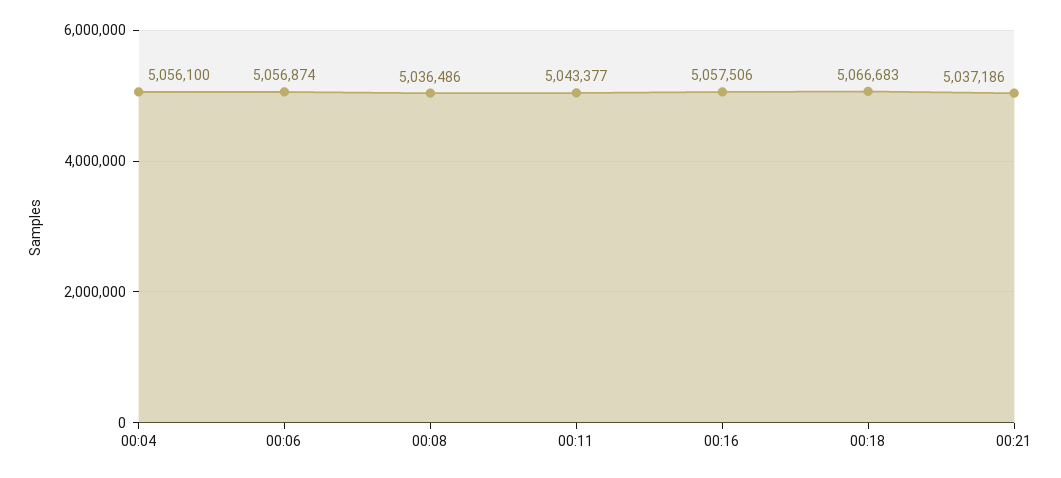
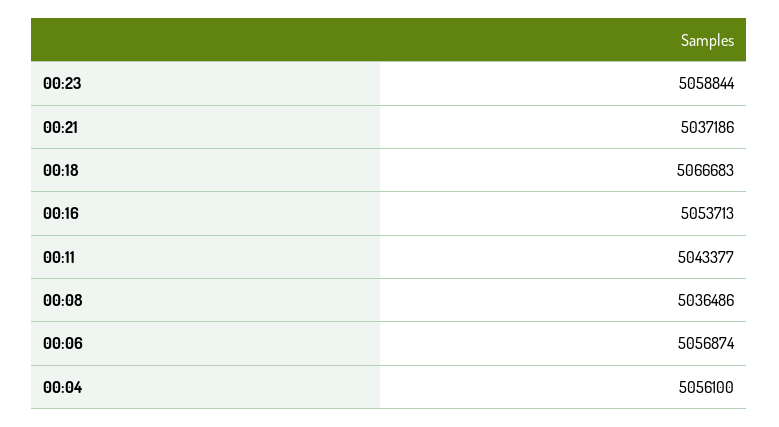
00:16: 5057506 -> 5053713
00:23: none -> 5058844

